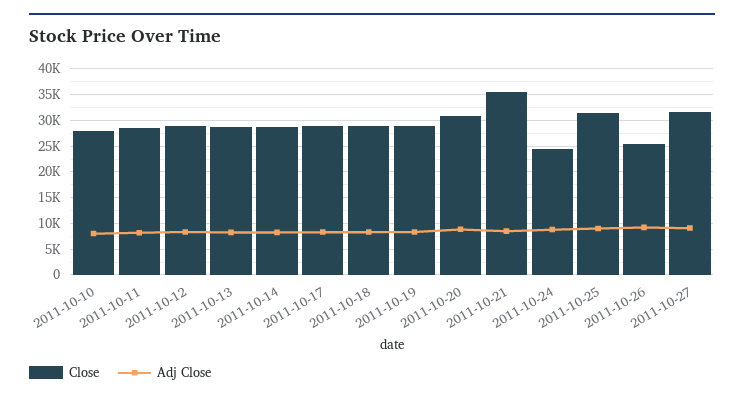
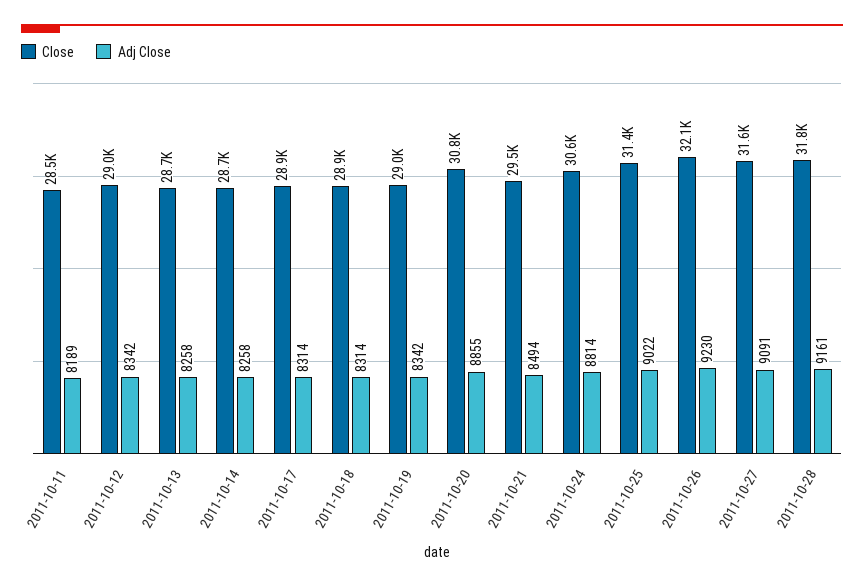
Close, 2011-10-10: 27500 -> none
Adj Close, 2011-10-10: 7500 -> none
Close, 2011-10-21: 35000 -> 29500
Close, 2011-10-24: 25000 -> 30600
Close, 2011-10-26: 25000 -> 32100
Close, 2011-10-28: none -> 31800
Adj Close, 2011-10-28: none -> 9161

